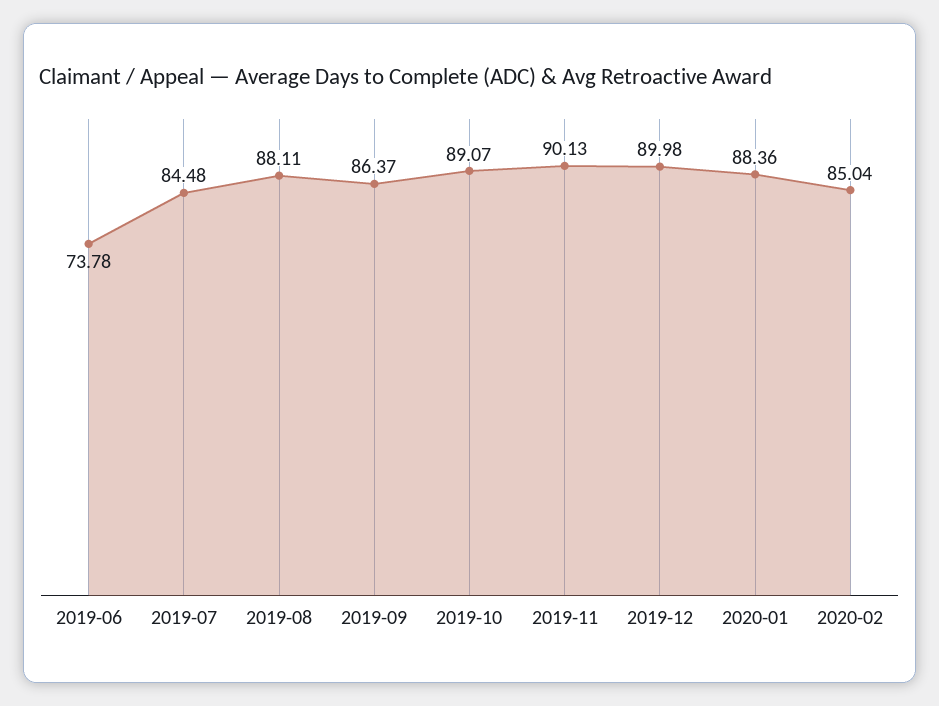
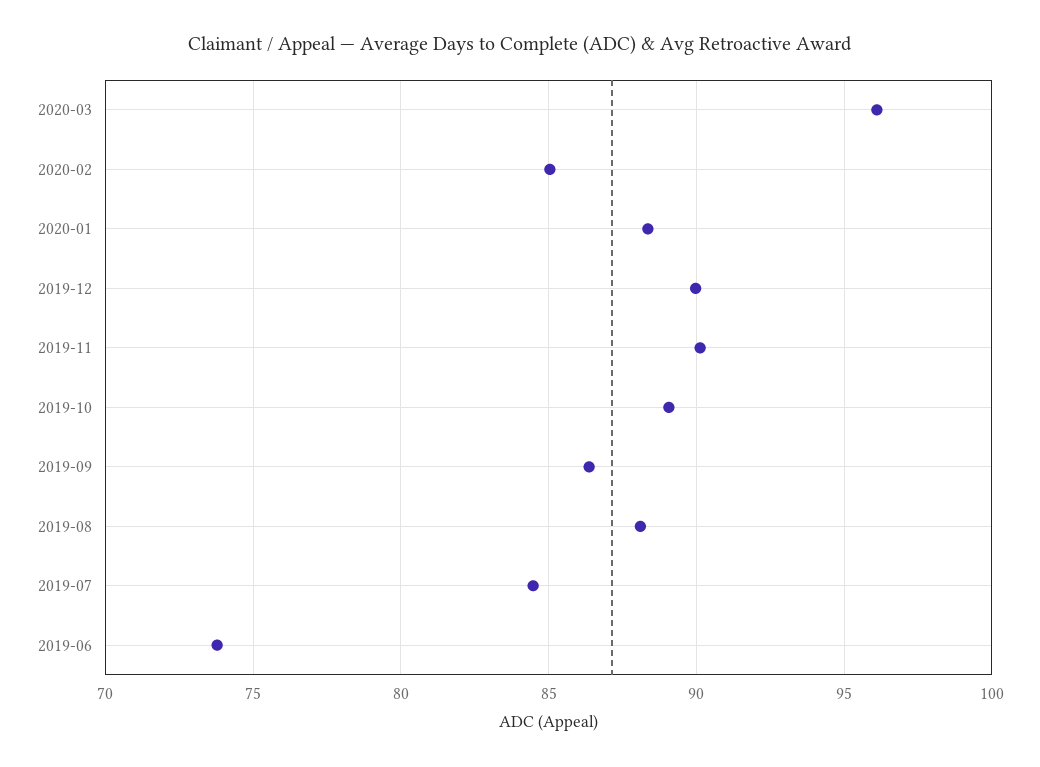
2020-03: none -> 96

